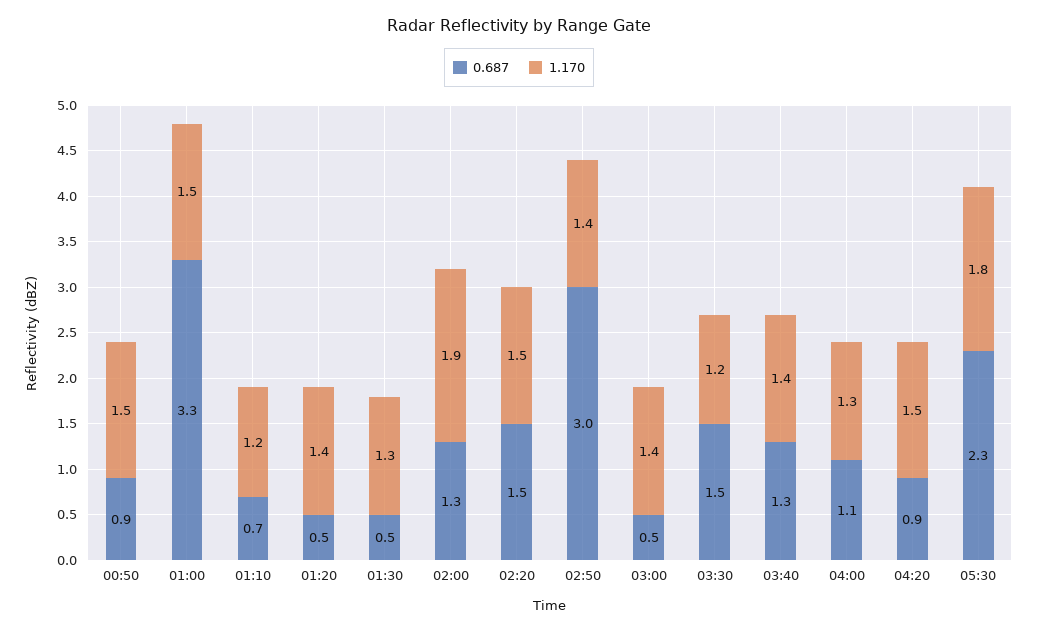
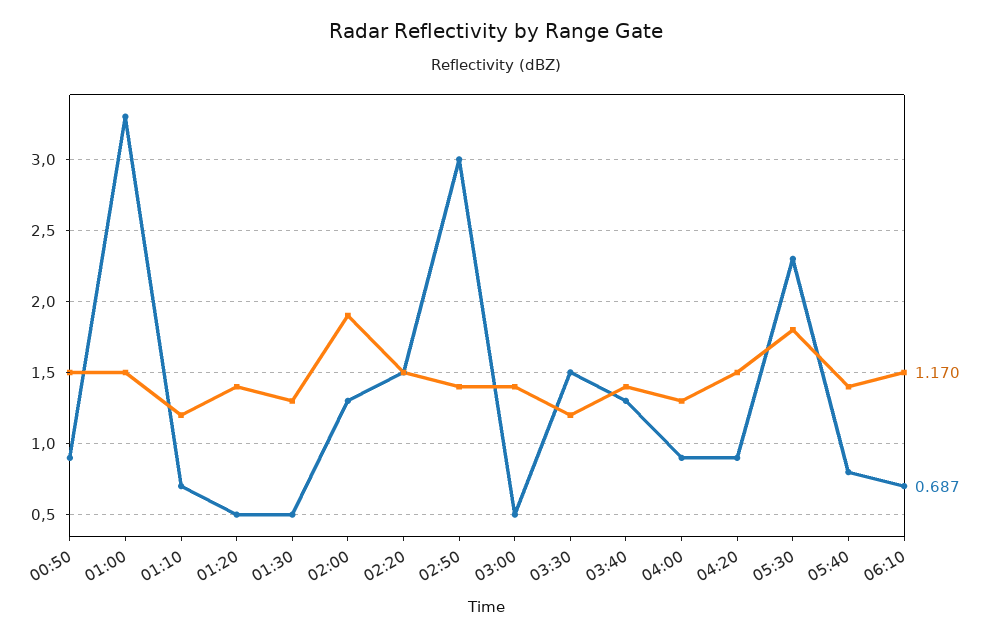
0.687, 04:00: 1.1 -> 0.9
1.170, 05:40: none -> 1.4
0.687, 05:40: none -> 0.8
1.170, 06:10: none -> 1.5
0.687, 06:10: none -> 0.7

